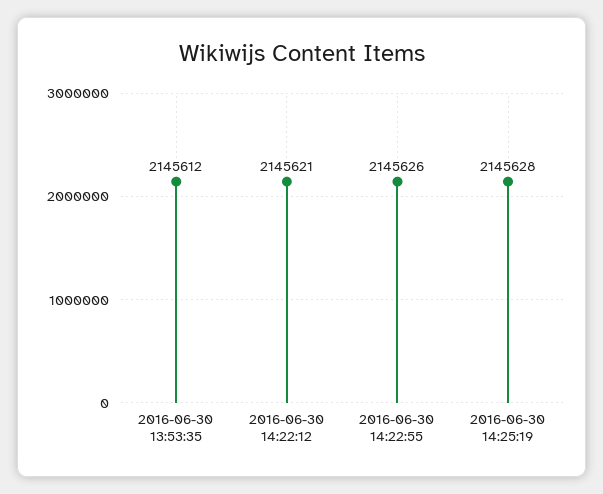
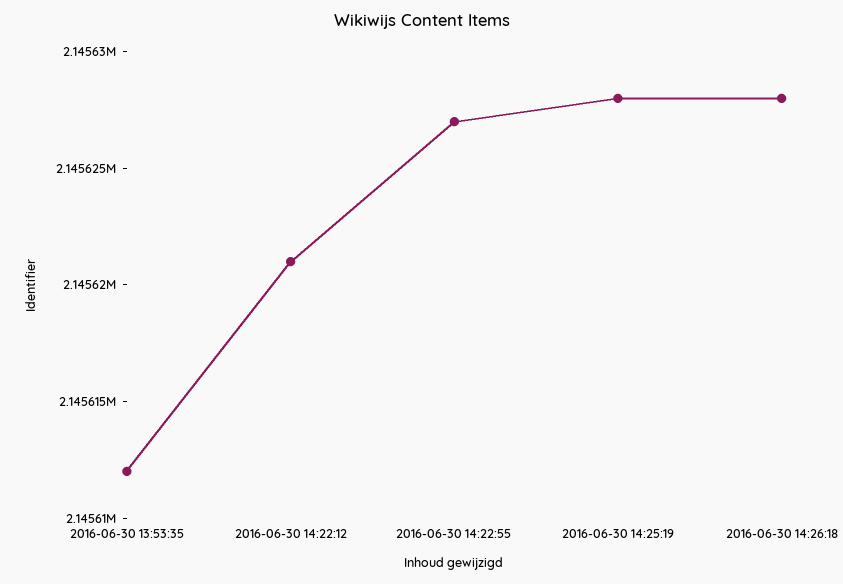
2016-06-30 14:22:55: 2145626 -> 2145627
2016-06-30 14:26:18: none -> 2145628

